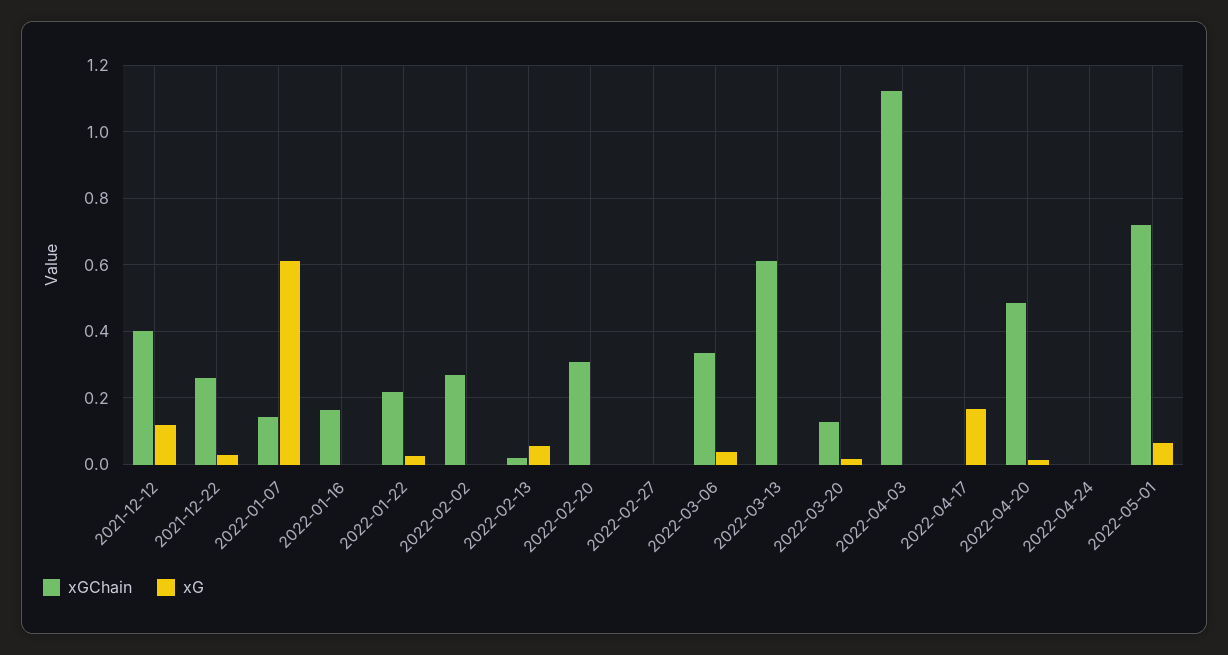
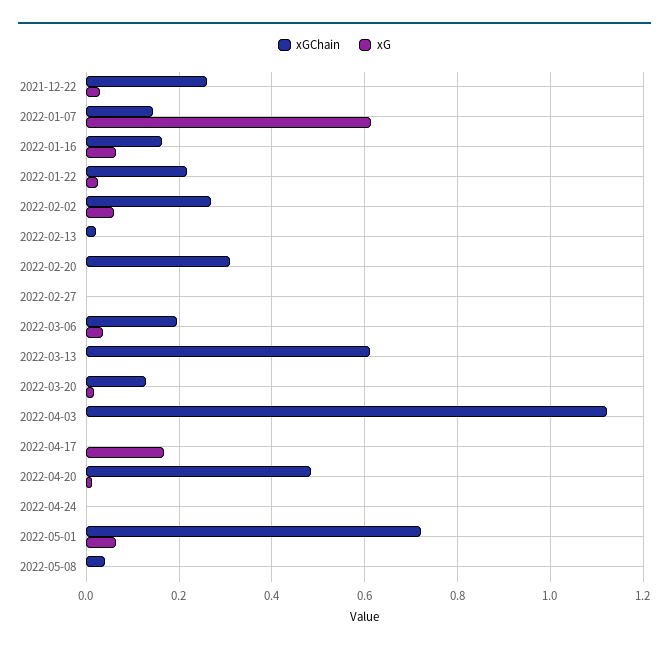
xGChain, 2021-12-12: 0.4 -> none
xG, 2021-12-12: 0.12 -> none
xG, 2022-01-16: 0 -> 0.06
xG, 2022-02-02: 0 -> 0.06
xG, 2022-02-13: 0.06 -> 0
xGChain, 2022-03-06: 0.34 -> 0.2
xGChain, 2022-05-08: none -> 0.04
xG, 2022-05-08: none -> 0

